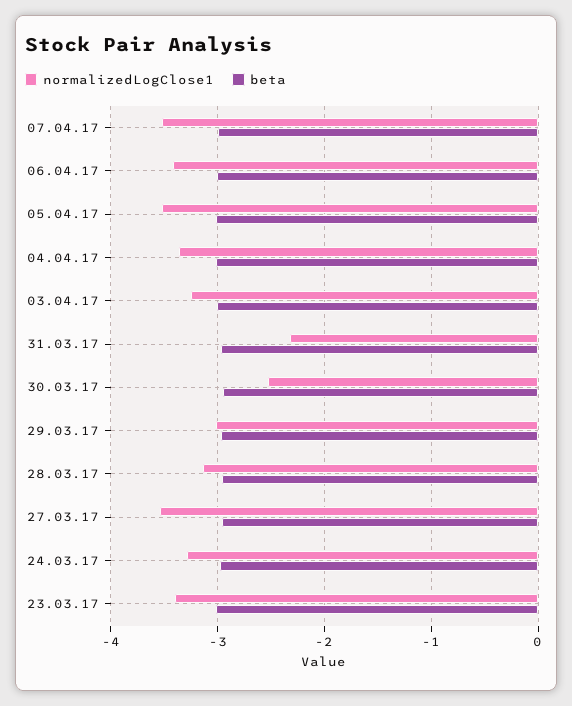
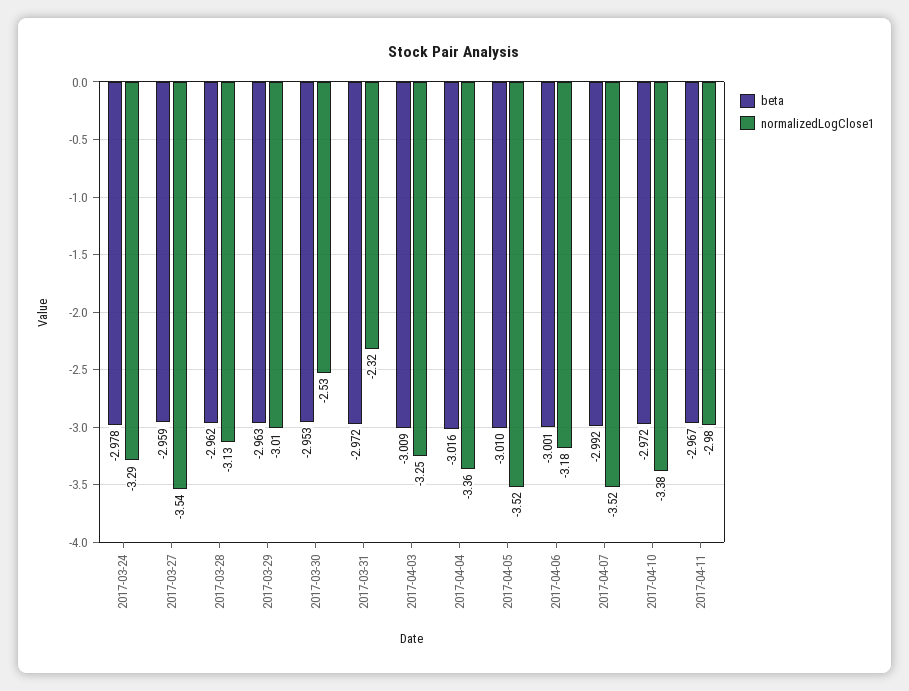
normalizedLogClose1, 06.04.17: -3.4 -> -3.18
normalizedLogClose1, 23.03.17: -3.4 -> none
beta, 23.03.17: -3 -> none
beta, 2017-04-10: none -> -2.972
normalizedLogClose1, 2017-04-10: none -> -3.38
beta, 2017-04-11: none -> -2.967
normalizedLogClose1, 2017-04-11: none -> -2.98

